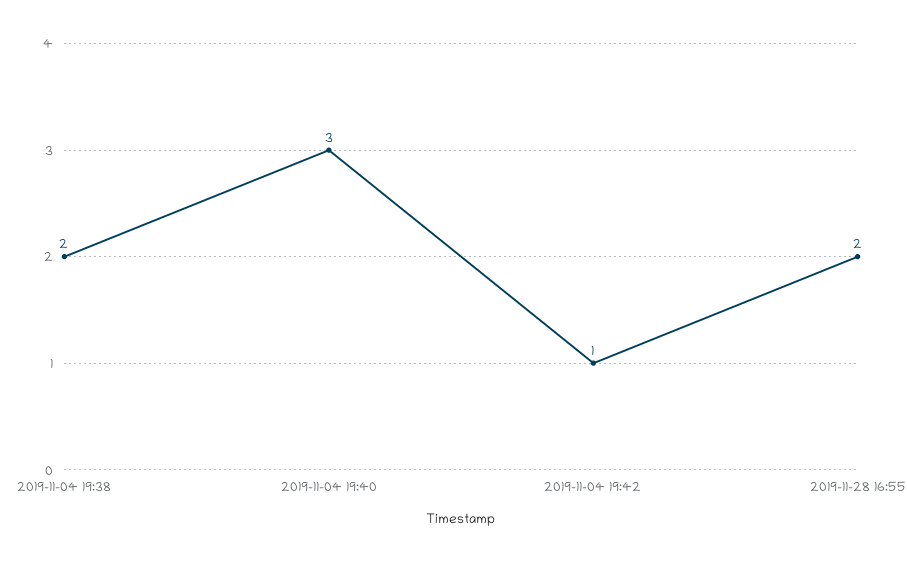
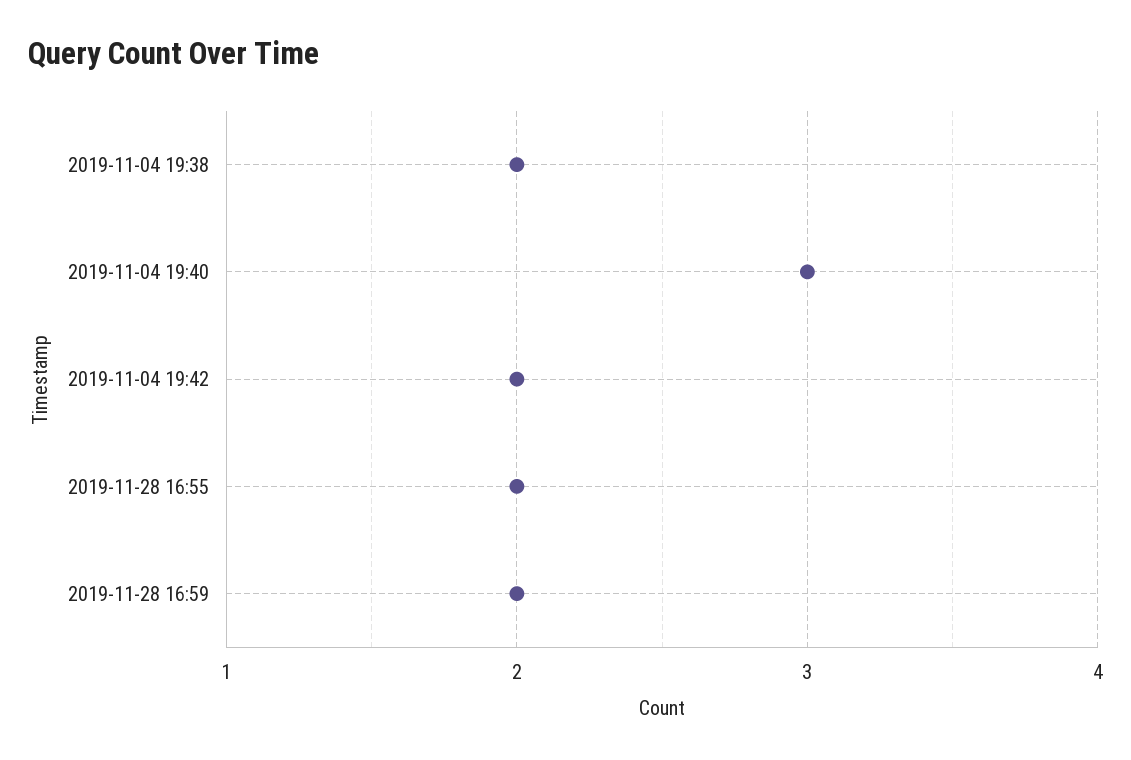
2019-11-04 19:42: 1 -> 2
2019-11-28 16:59: none -> 2

